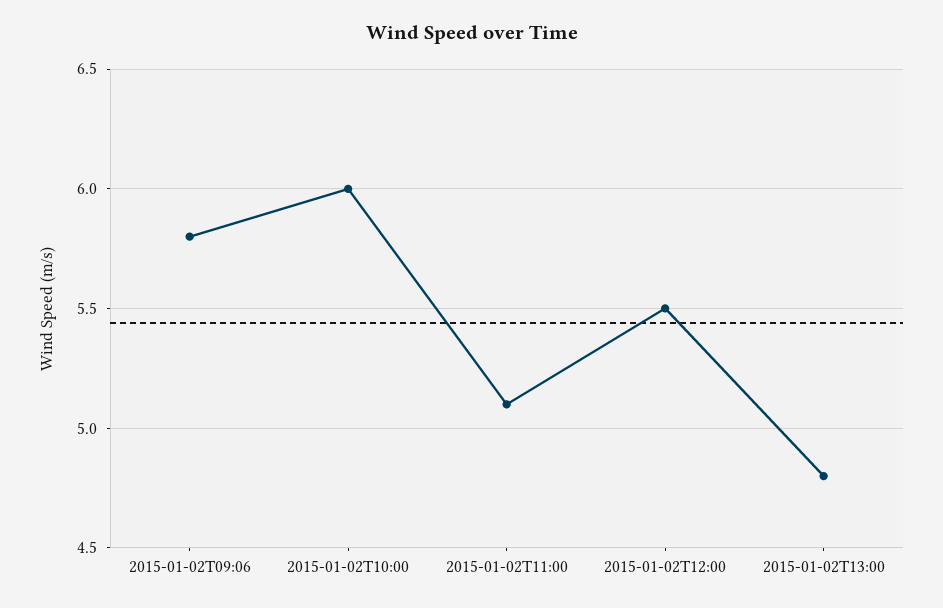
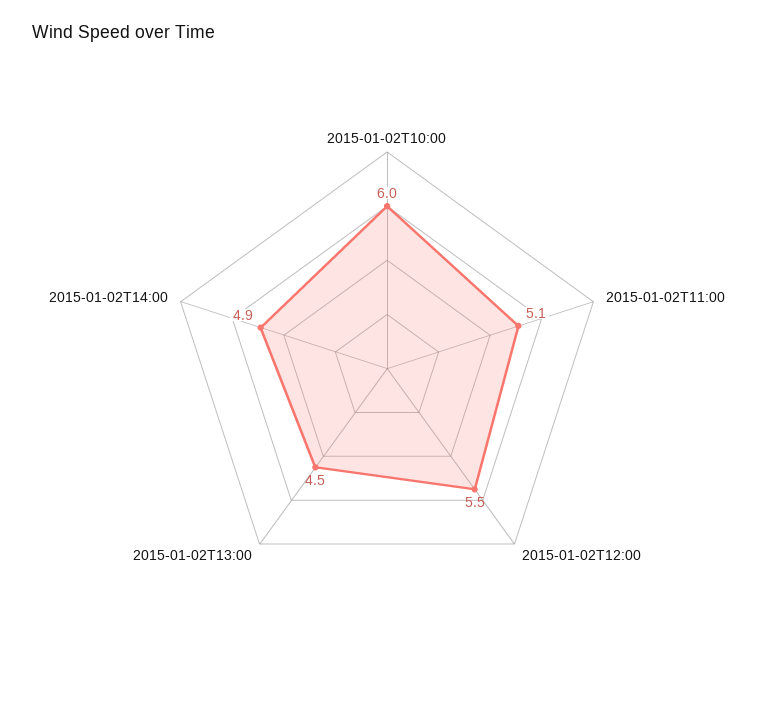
2015-01-02T09:06: 5.8 -> none
2015-01-02T13:00: 4.8 -> 4.5
2015-01-02T14:00: none -> 4.9

